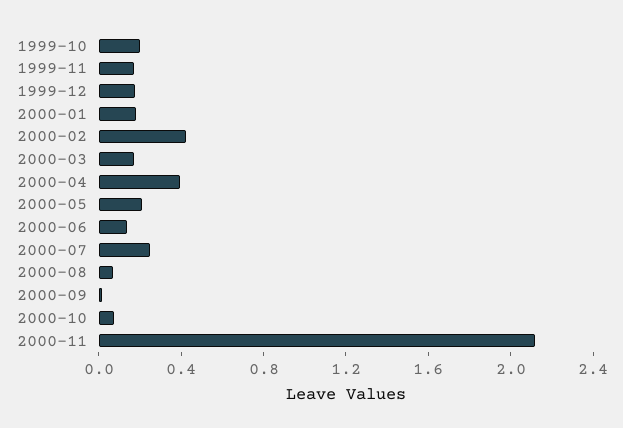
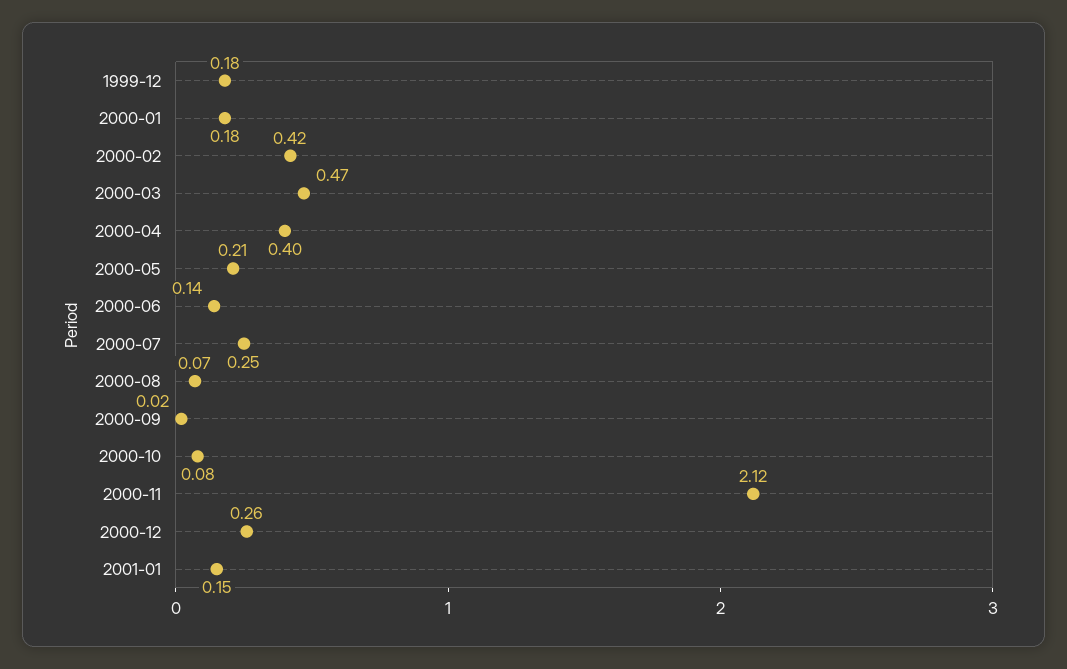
1999-10: 0.2 -> none
1999-11: 0.2 -> none
2000-03: 0.2 -> 0.47
2000-12: none -> 0.26
2001-01: none -> 0.15

